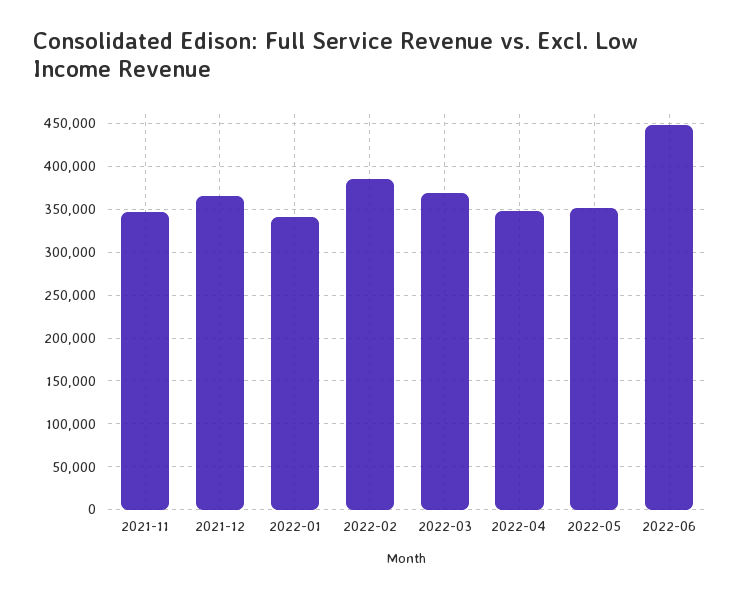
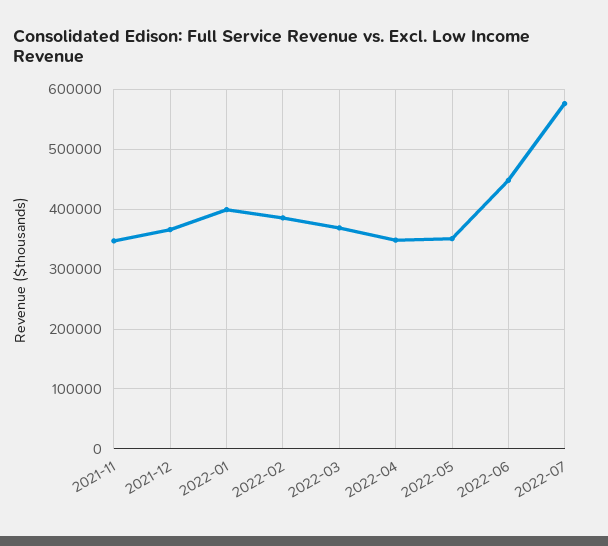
2022-01: 340000 -> 400000
2022-07: none -> 580000

